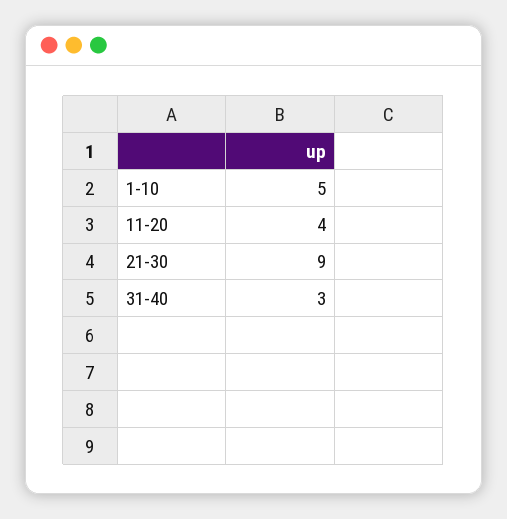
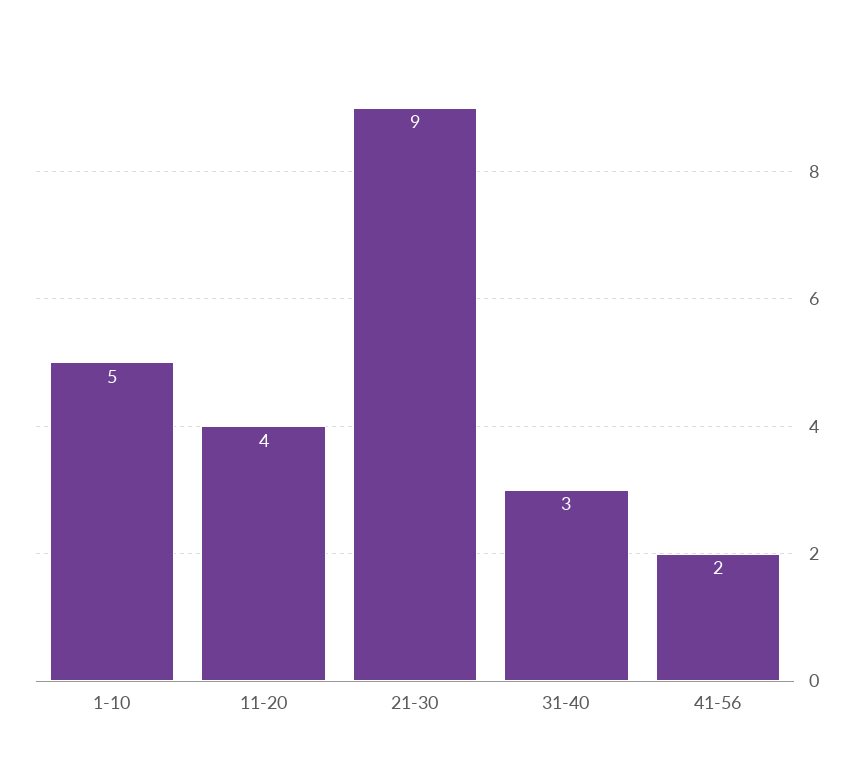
41-56: none -> 2

